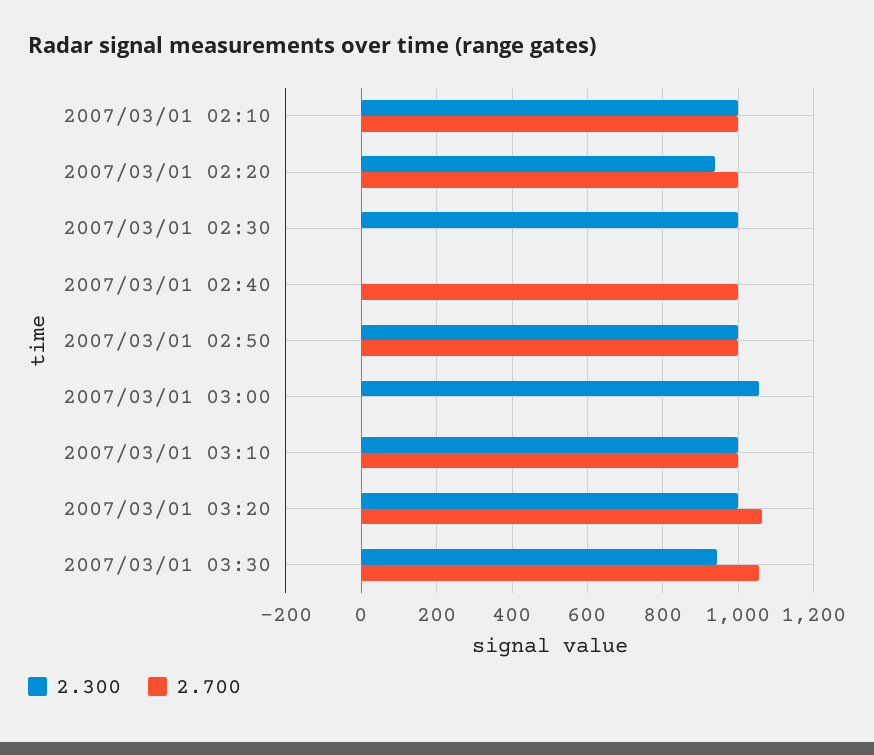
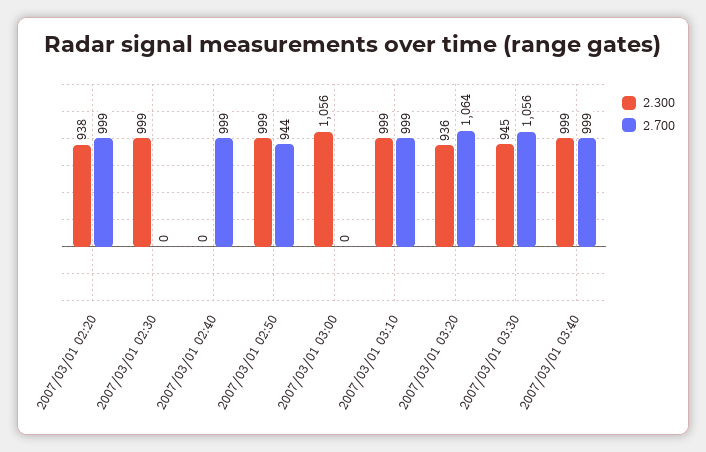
2.300, 2007/03/01 02:10: 1000 -> none
2.700, 2007/03/01 02:10: 1000 -> none
2.700, 2007/03/01 02:50: 1000 -> 944
2.300, 2007/03/01 03:20: 1000 -> 936
2.300, 2007/03/01 03:40: none -> 999
2.700, 2007/03/01 03:40: none -> 999

